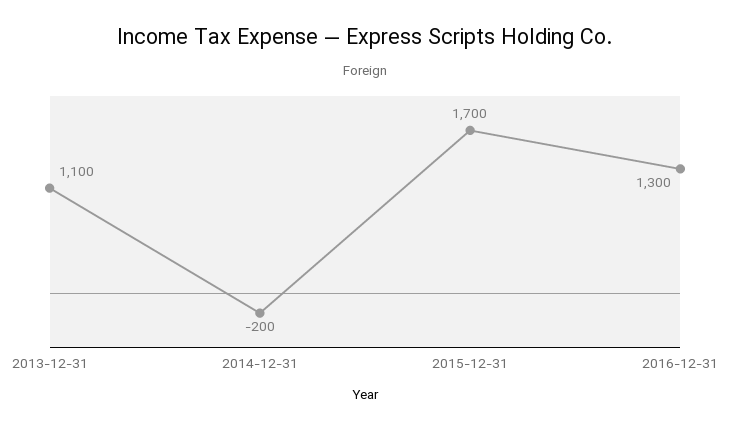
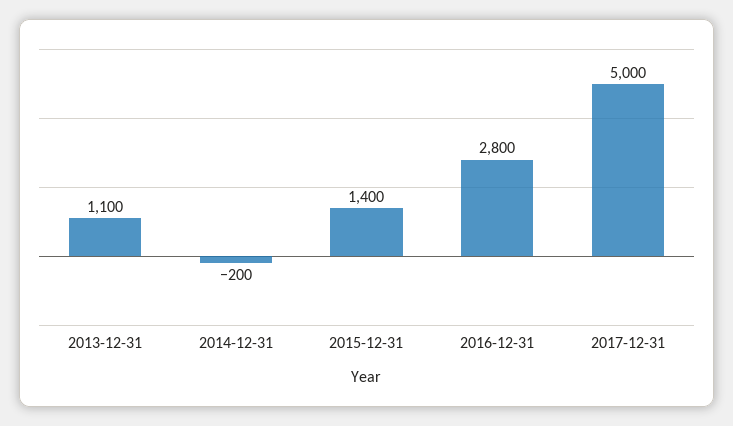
2015-12-31: 1700 -> 1400
2016-12-31: 1300 -> 2800
2017-12-31: none -> 5000

